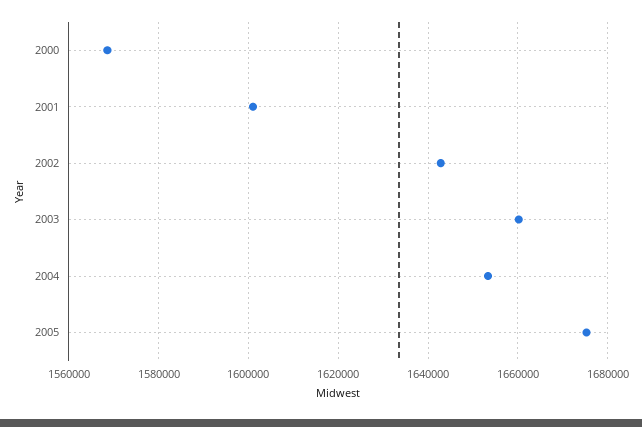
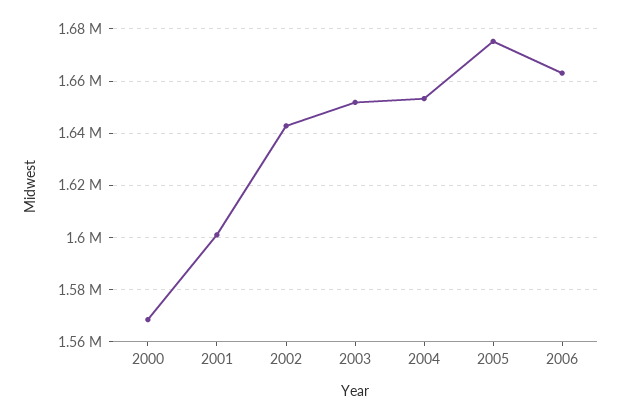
2003: 1660000 -> 1652500
2006: none -> 1662500

